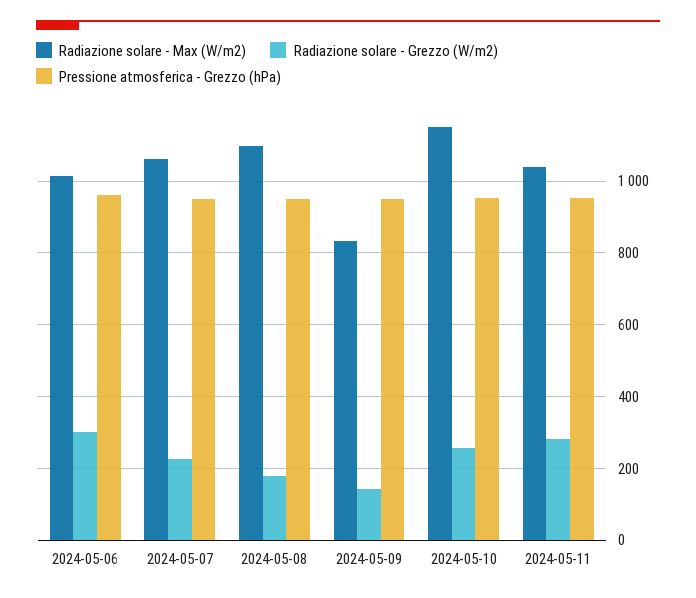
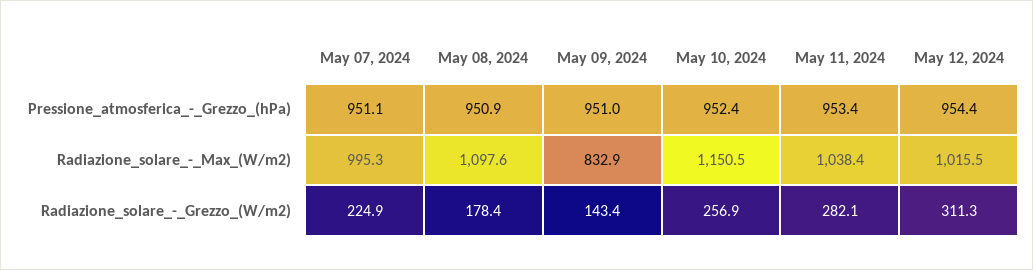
Radiazione solare - Max (W/m2), 2024-05-06: 1020 -> none
Radiazione solare - Grezzo (W/m2), 2024-05-06: 300 -> none
Pressione atmosferica - Grezzo (hPa), 2024-05-06: 960 -> none
Radiazione solare - Max (W/m2), 2024-05-07: 1060 -> 995.3
Pressione atmosferica - Grezzo (hPa), May 12, 2024: none -> 954.4
Radiazione solare - Max (W/m2), May 12, 2024: none -> 1015.5
Radiazione solare - Grezzo (W/m2), May 12, 2024: none -> 311.3

